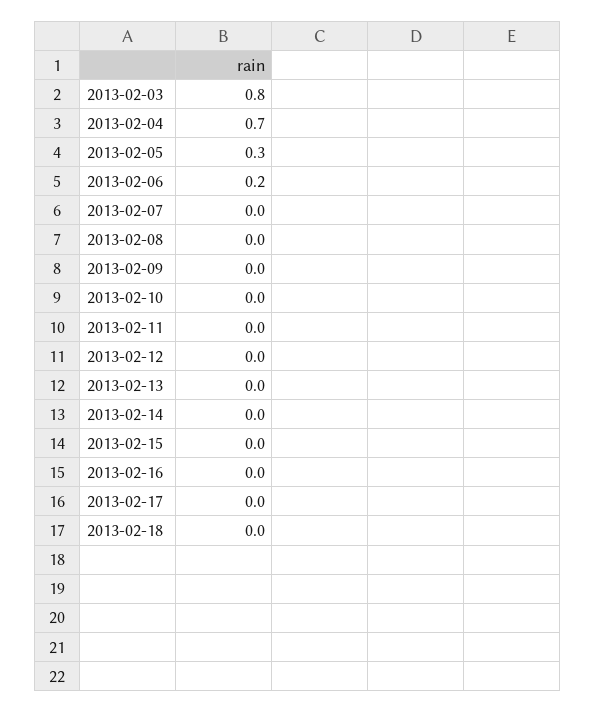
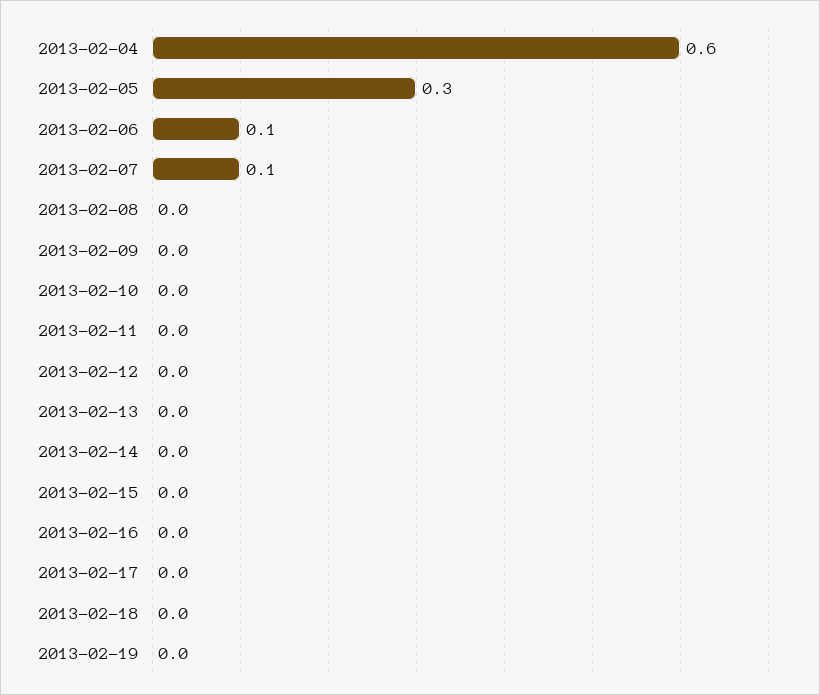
2013-02-03: 0.8 -> none
2013-02-04: 0.7 -> 0.6
2013-02-06: 0.2 -> 0.1
2013-02-07: 0 -> 0.1
2013-02-19: none -> 0

